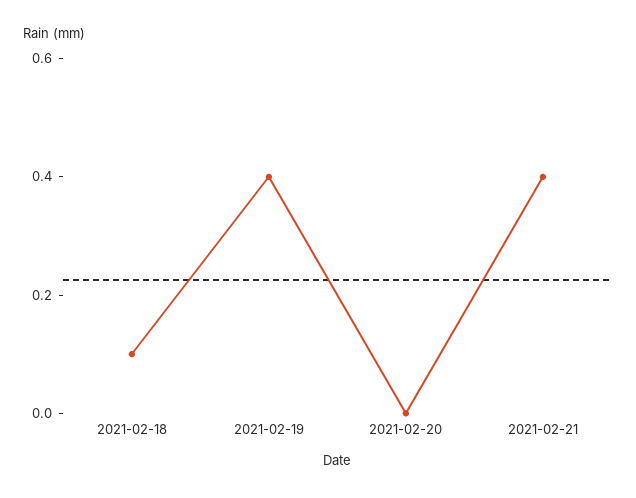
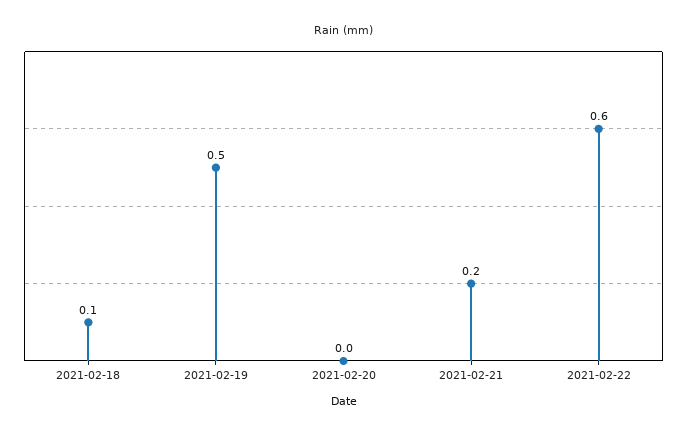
2021-02-19: 0.4 -> 0.5
2021-02-21: 0.4 -> 0.2
2021-02-22: none -> 0.6

